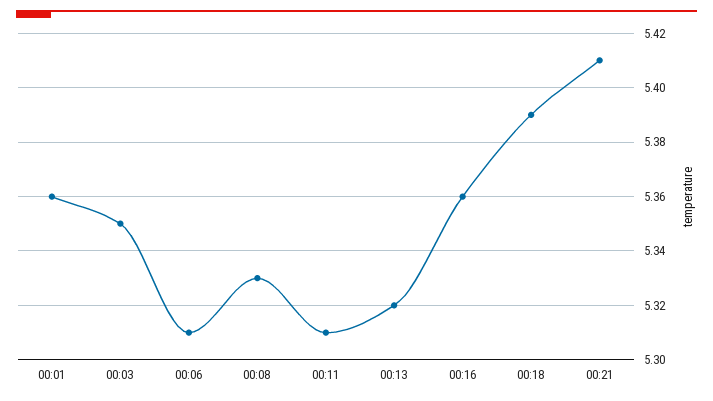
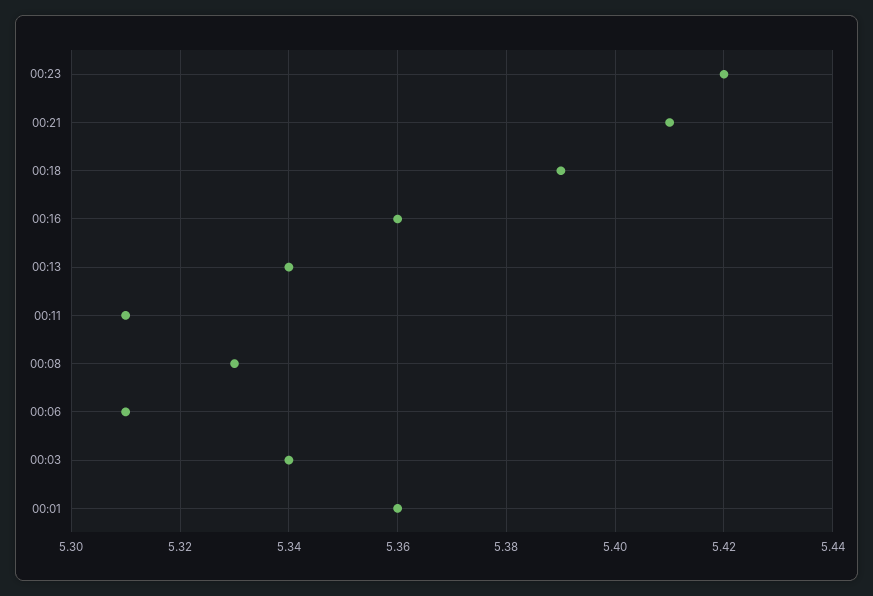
00:03: 5.35 -> 5.34
00:13: 5.32 -> 5.34
00:23: none -> 5.42

